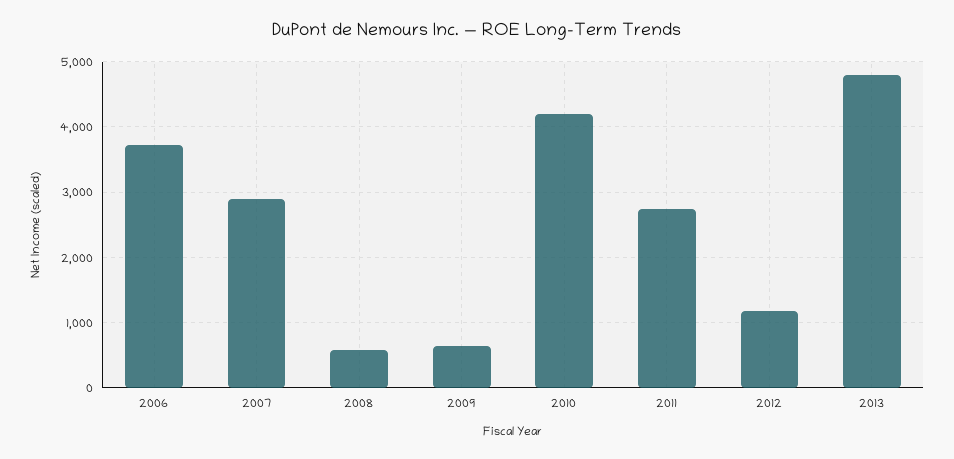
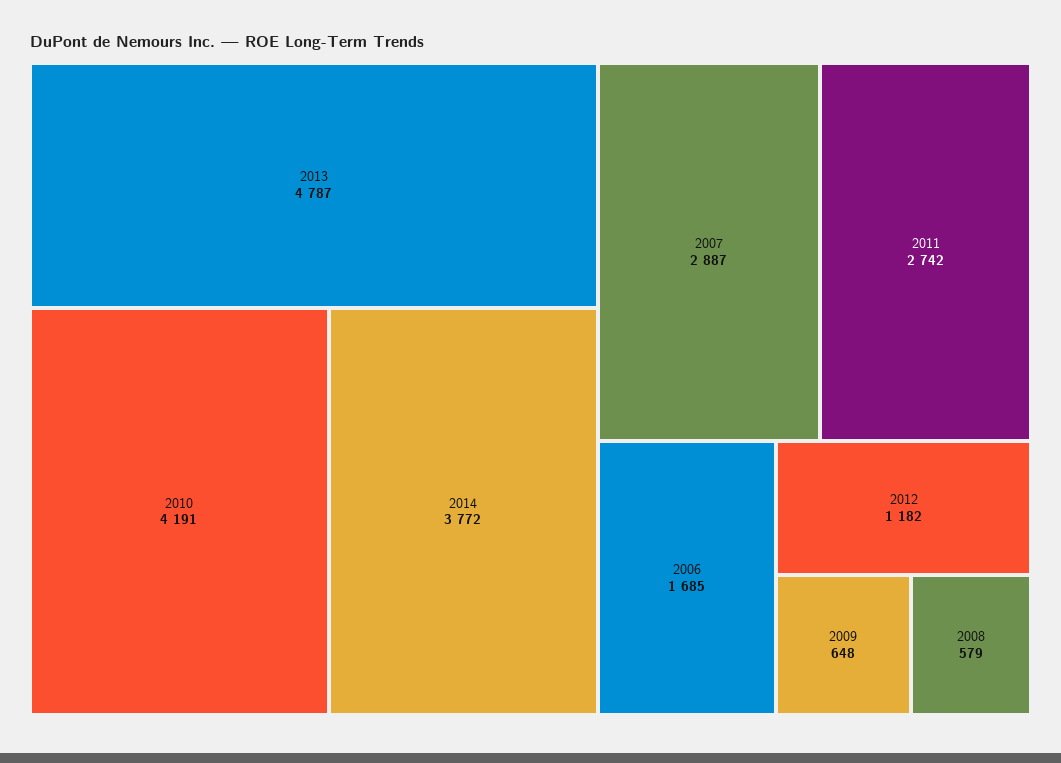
2006: 3700 -> 1685
2014: none -> 3772

